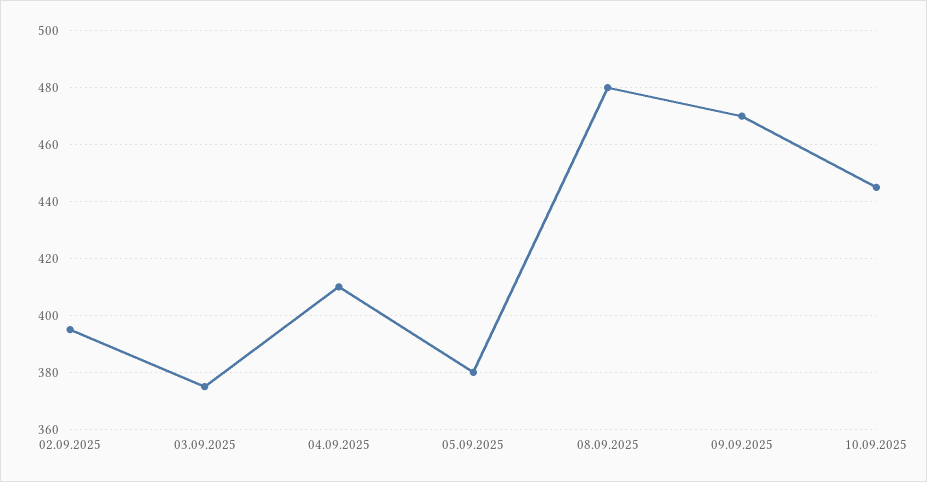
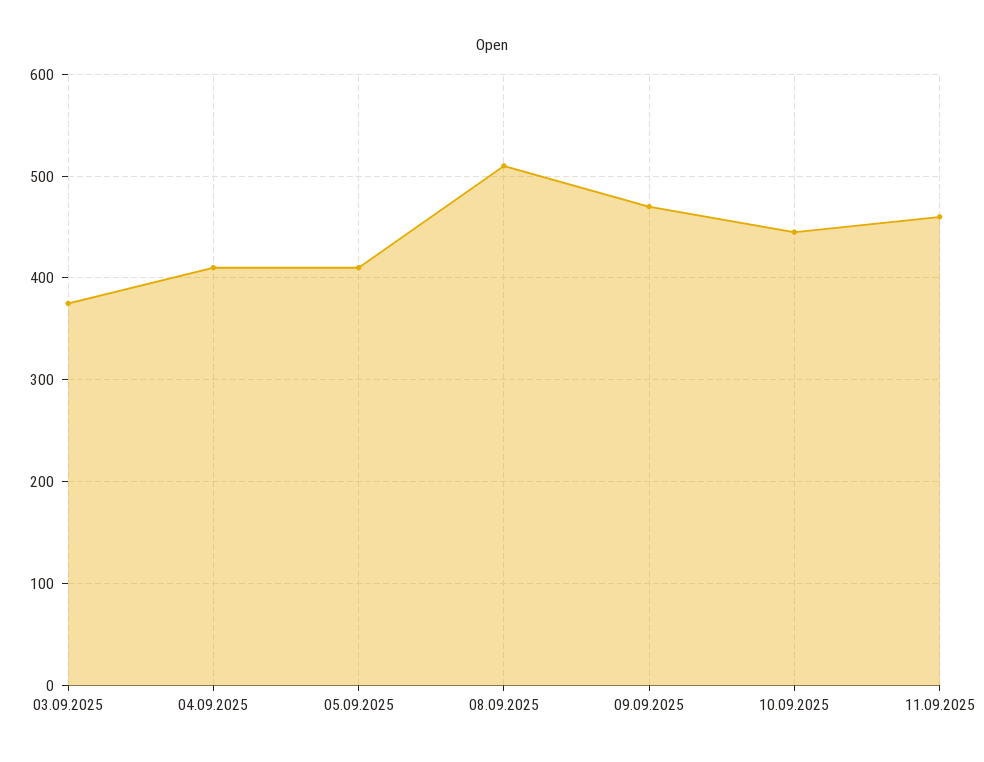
02.09.2025: 395 -> none
05.09.2025: 380 -> 410
08.09.2025: 480 -> 510
11.09.2025: none -> 460

